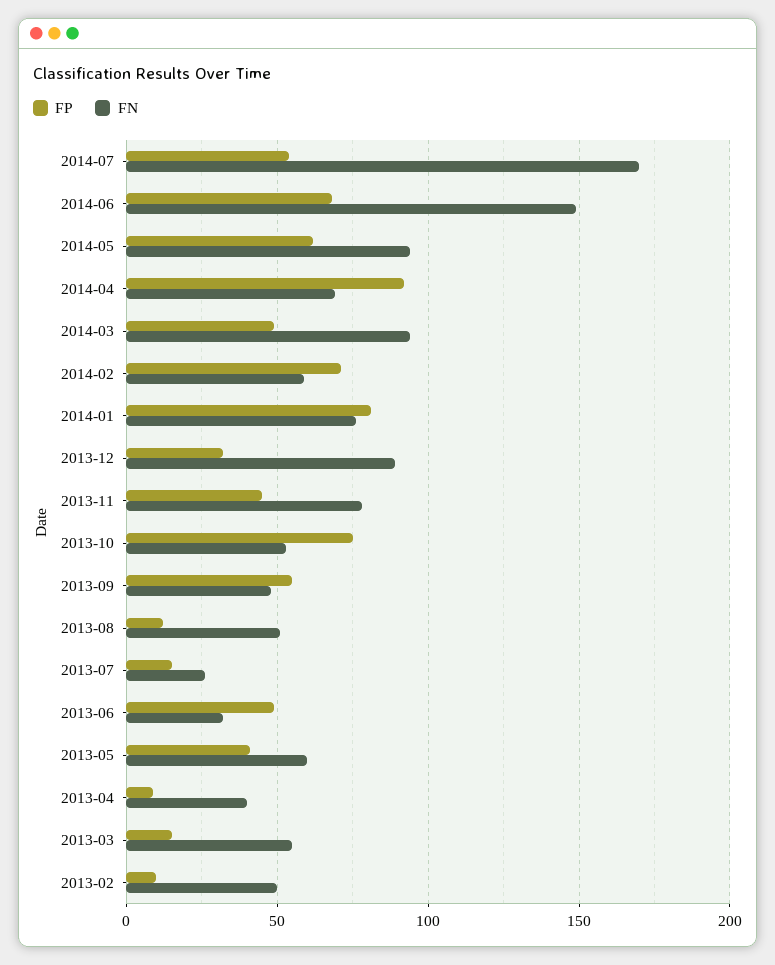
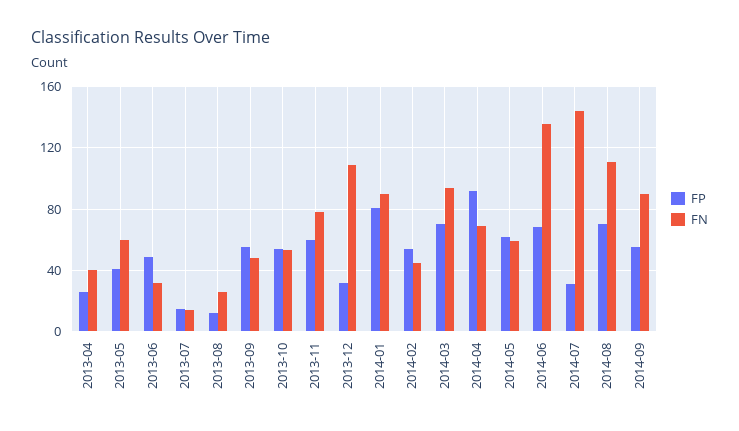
FP, 2014-07: 55 -> 30
FN, 2014-07: 170 -> 145
FN, 2014-06: 150 -> 135
FN, 2014-05: 95 -> 60
FP, 2014-03: 50 -> 70
FP, 2014-02: 70 -> 55
FN, 2014-02: 60 -> 45
FN, 2014-01: 75 -> 90
FN, 2013-12: 90 -> 110
FP, 2013-11: 45 -> 60
FP, 2013-10: 75 -> 55
FN, 2013-08: 50 -> 25
FN, 2013-07: 25 -> 15
FP, 2013-04: 10 -> 25
FP, 2013-03: 15 -> none
FN, 2013-03: 55 -> none
FP, 2013-02: 10 -> none
FN, 2013-02: 50 -> none
FP, 2014-08: none -> 70
FN, 2014-08: none -> 110
FP, 2014-09: none -> 55
FN, 2014-09: none -> 90

